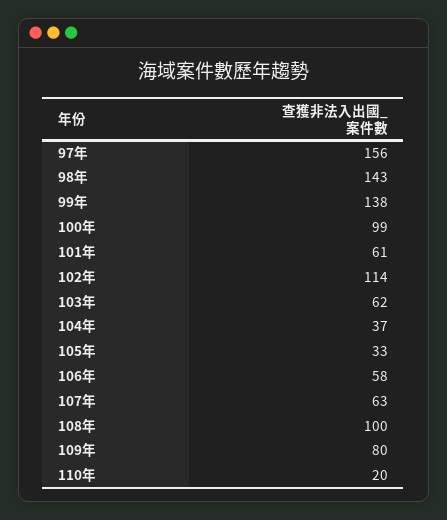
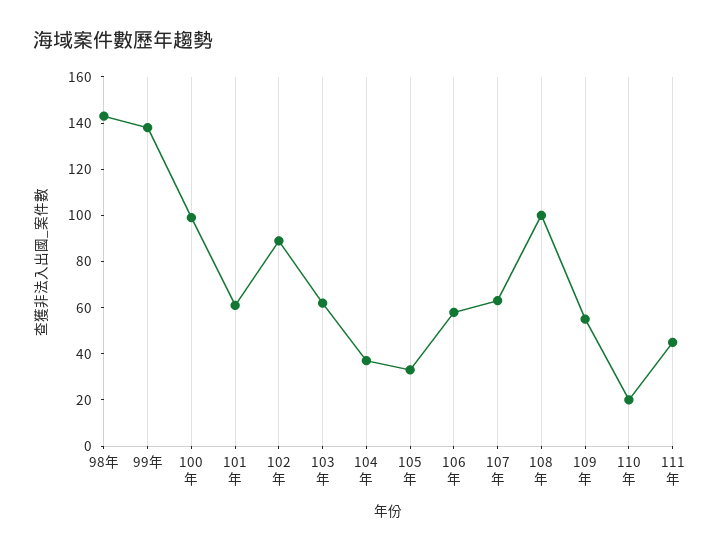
97年: 156 -> none
102年: 114 -> 90
109年: 80 -> 55
111年: none -> 45

